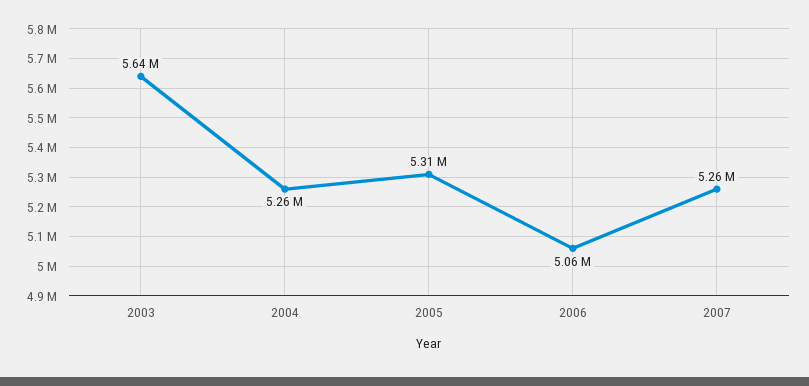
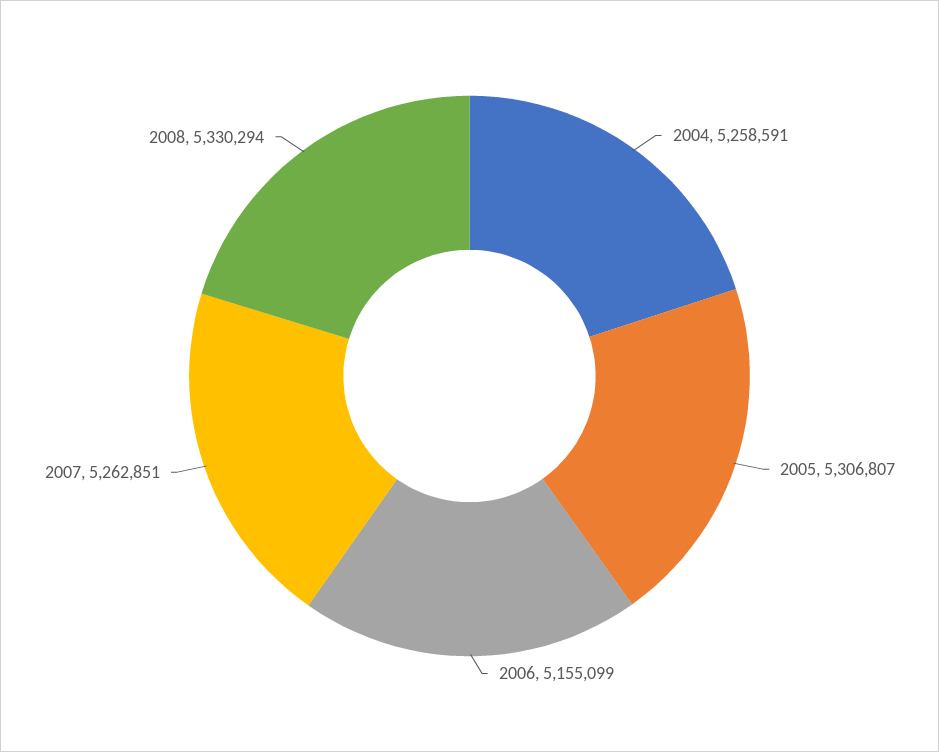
2003: 5640000 -> none
2006: 5060000 -> 5155099
2008: none -> 5330294

